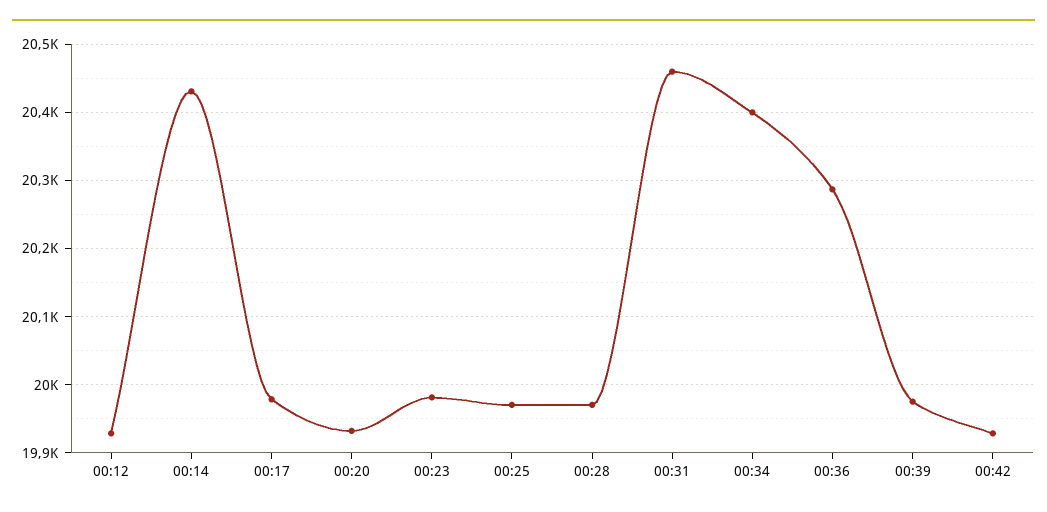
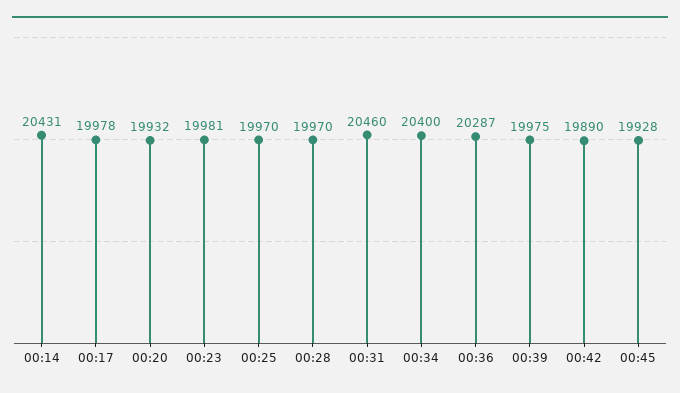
00:12: 19930 -> none
00:42: 19930 -> 19890
00:45: none -> 19928

